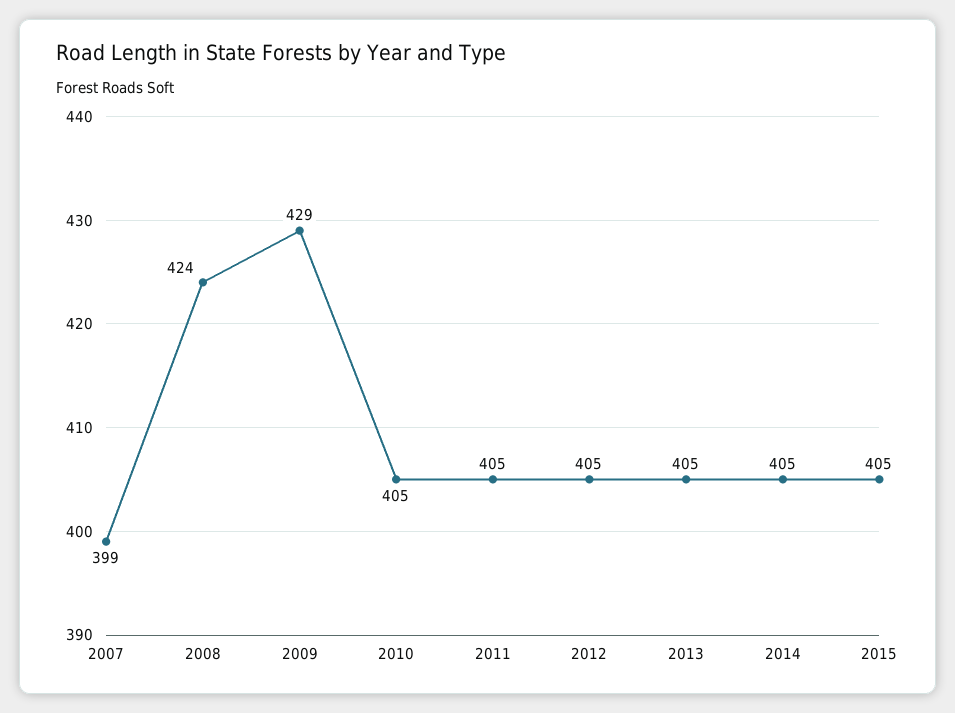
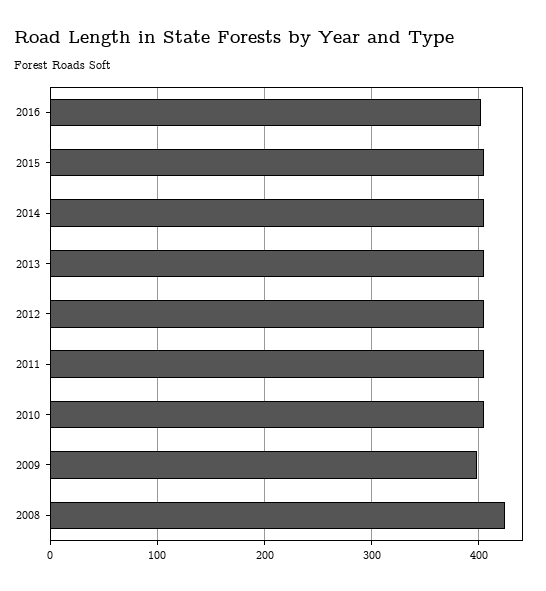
2007: 399 -> none
2009: 429 -> 400
2016: none -> 400

